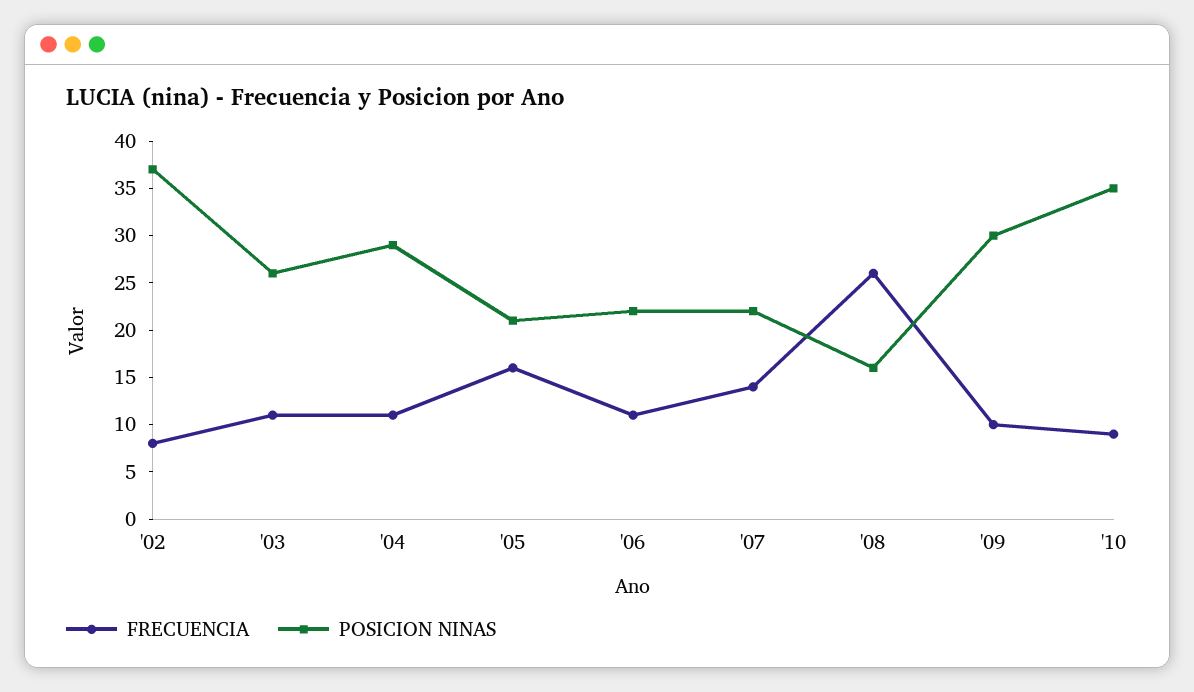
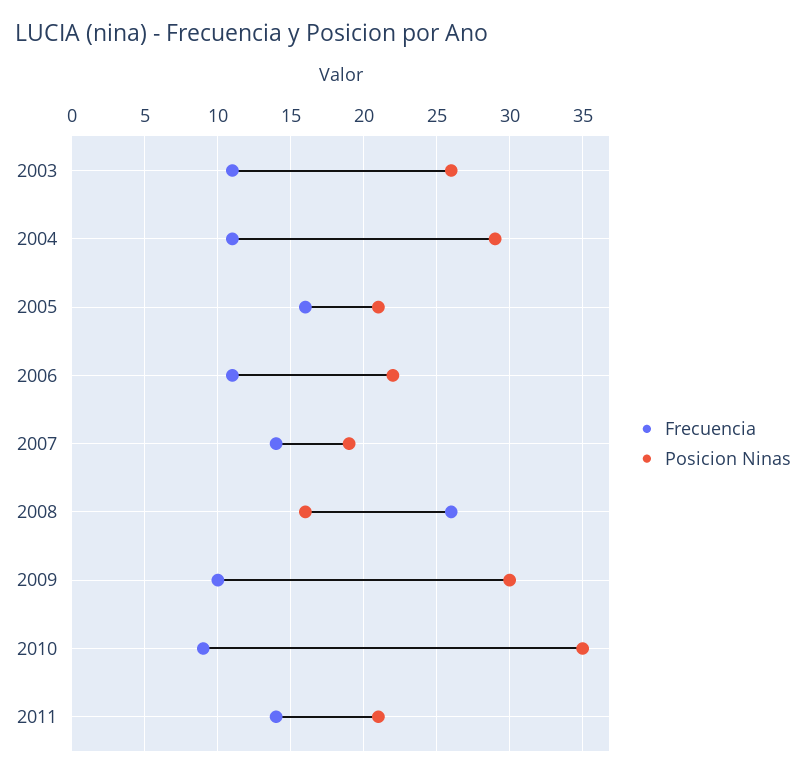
FRECUENCIA, '02: 8 -> none
POSICION NINAS, '02: 37 -> none
POSICION NINAS, '07: 22 -> 19
FRECUENCIA, 2011: none -> 14
POSICION NINAS, 2011: none -> 21

